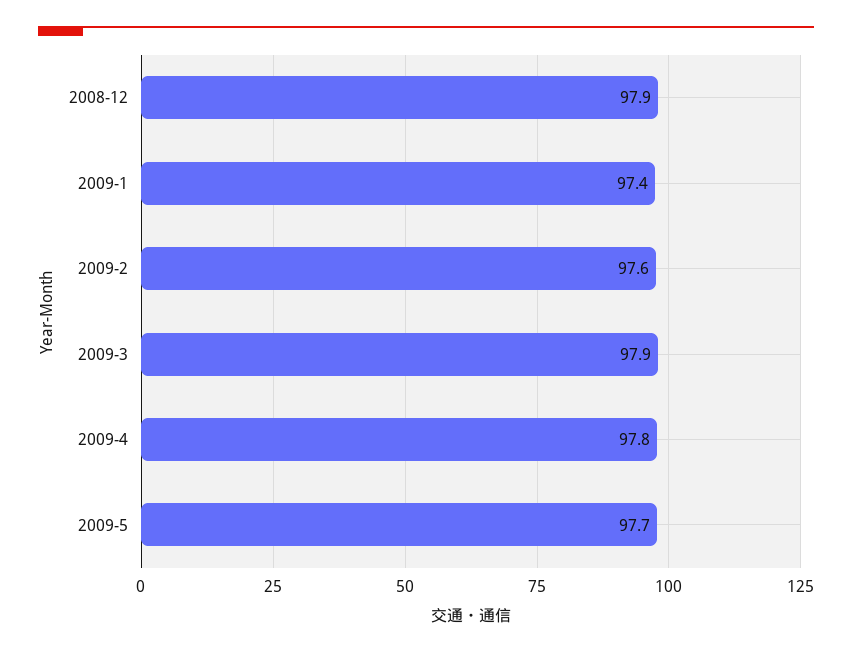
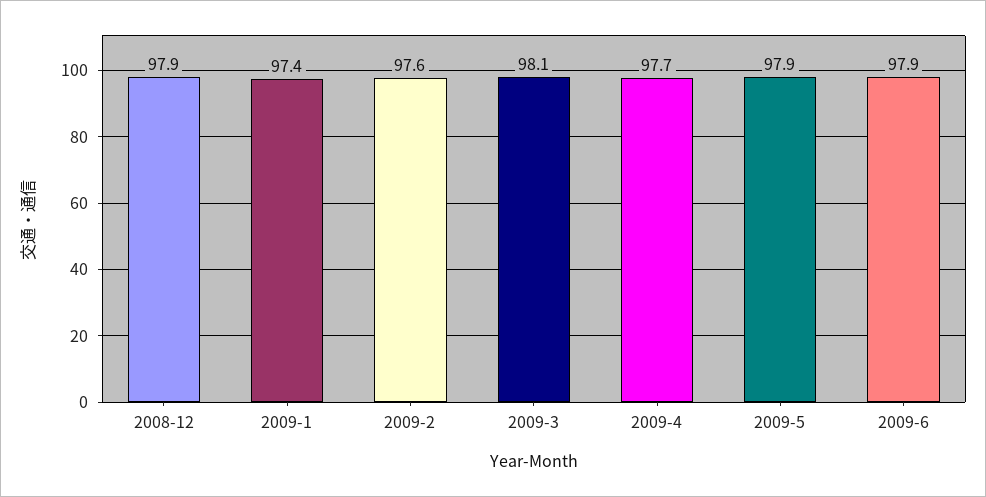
2009-3: 97.9 -> 98.1
2009-4: 97.8 -> 97.7
2009-5: 97.7 -> 97.9
2009-6: none -> 97.9

